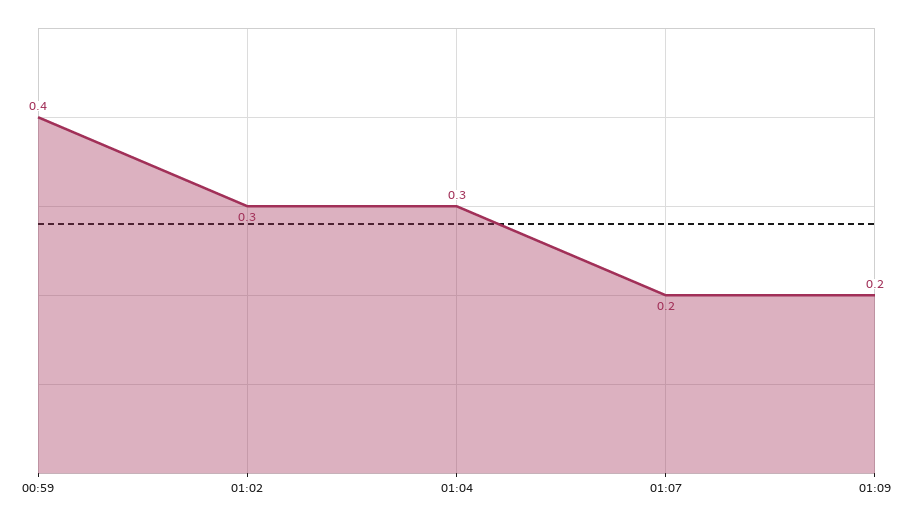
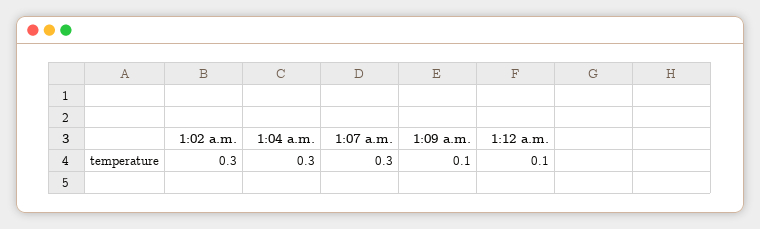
00:59: 0.4 -> none
01:07: 0.2 -> 0.3
01:09: 0.2 -> 0.1
1:12 a.m.: none -> 0.1

